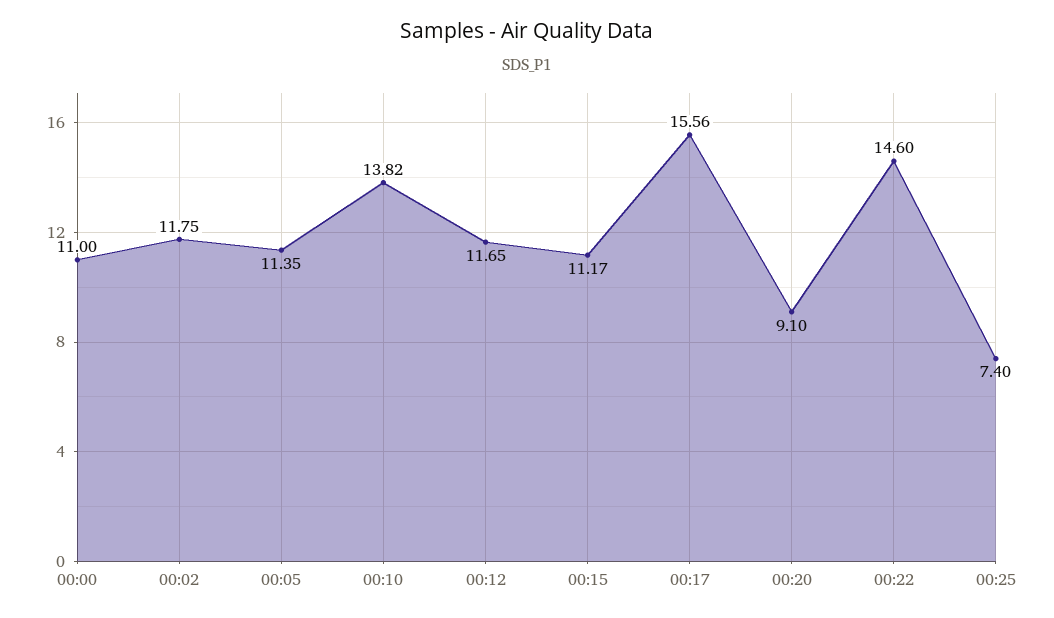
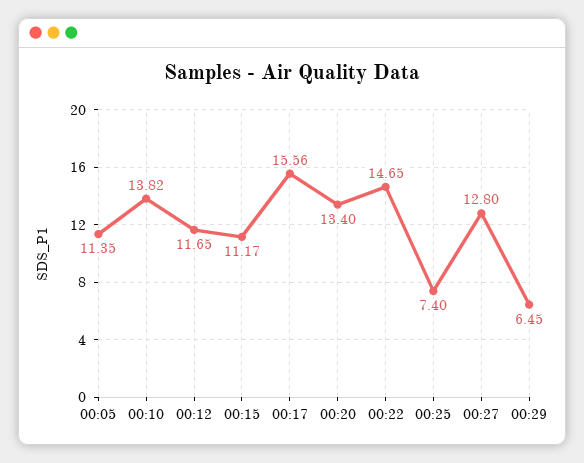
00:00: 11 -> none
00:02: 11.75 -> none
00:20: 9.1 -> 13.4
00:22: 14.6 -> 14.65
00:27: none -> 12.8
00:29: none -> 6.45

